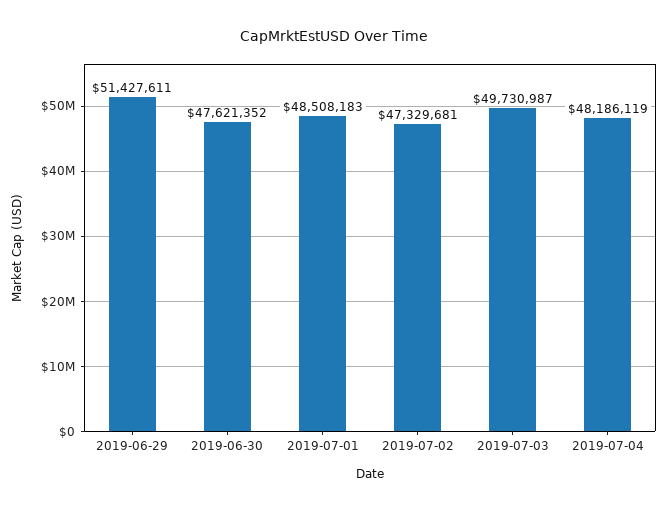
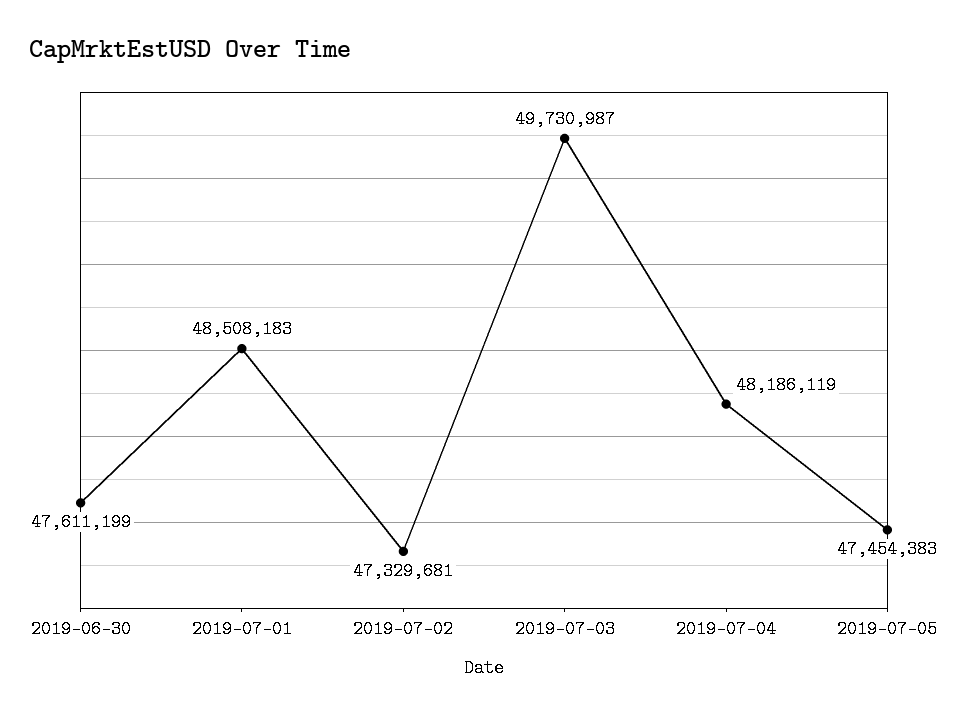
2019-06-29: 51427611 -> none
2019-06-30: 47621352 -> 47611199
2019-07-05: none -> 47454383

